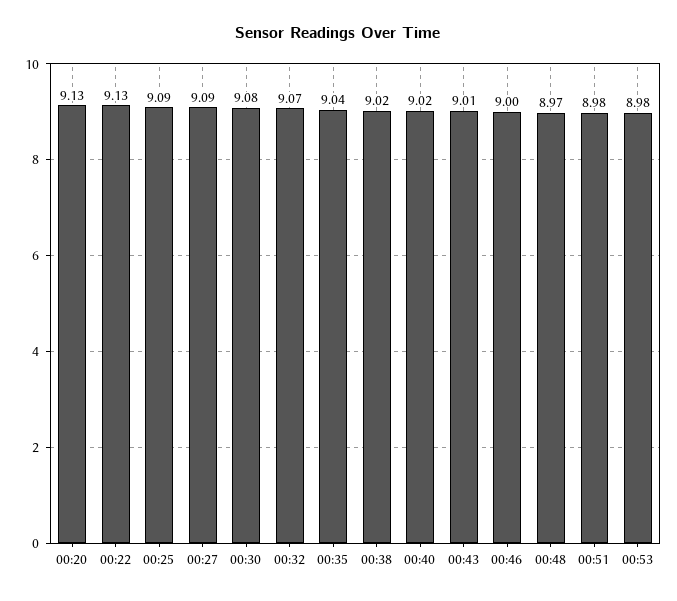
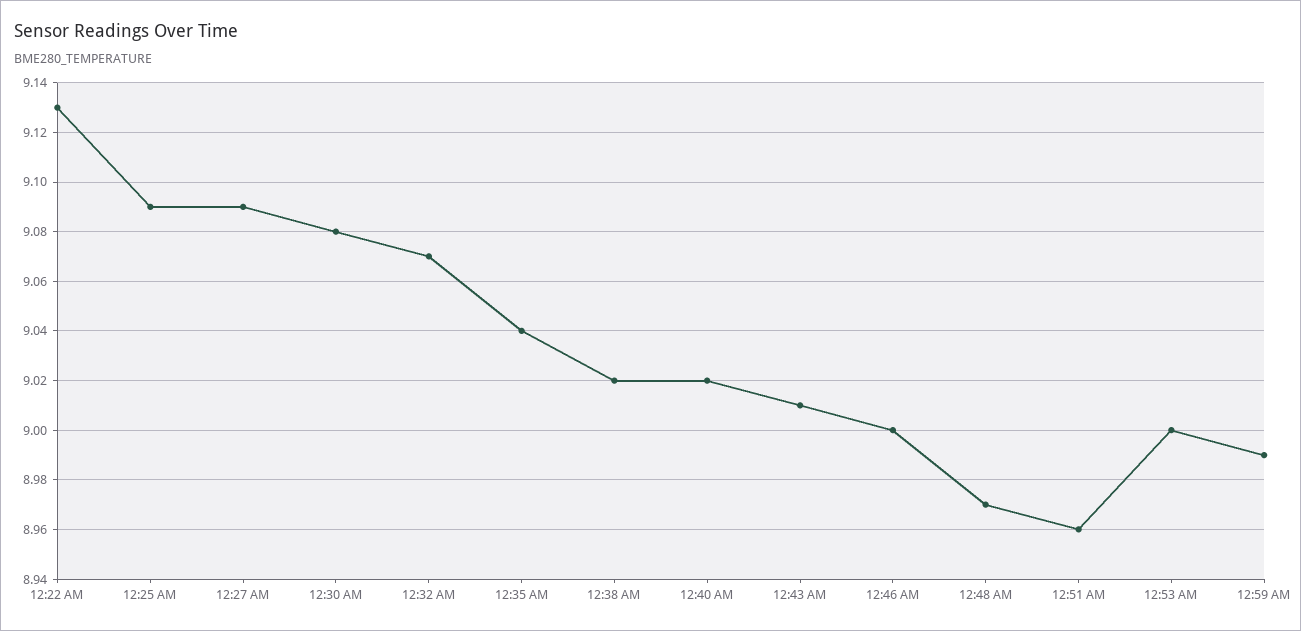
00:20: 9.13 -> none
00:51: 8.98 -> 8.96
00:53: 8.98 -> 9
12:59 AM: none -> 8.99

